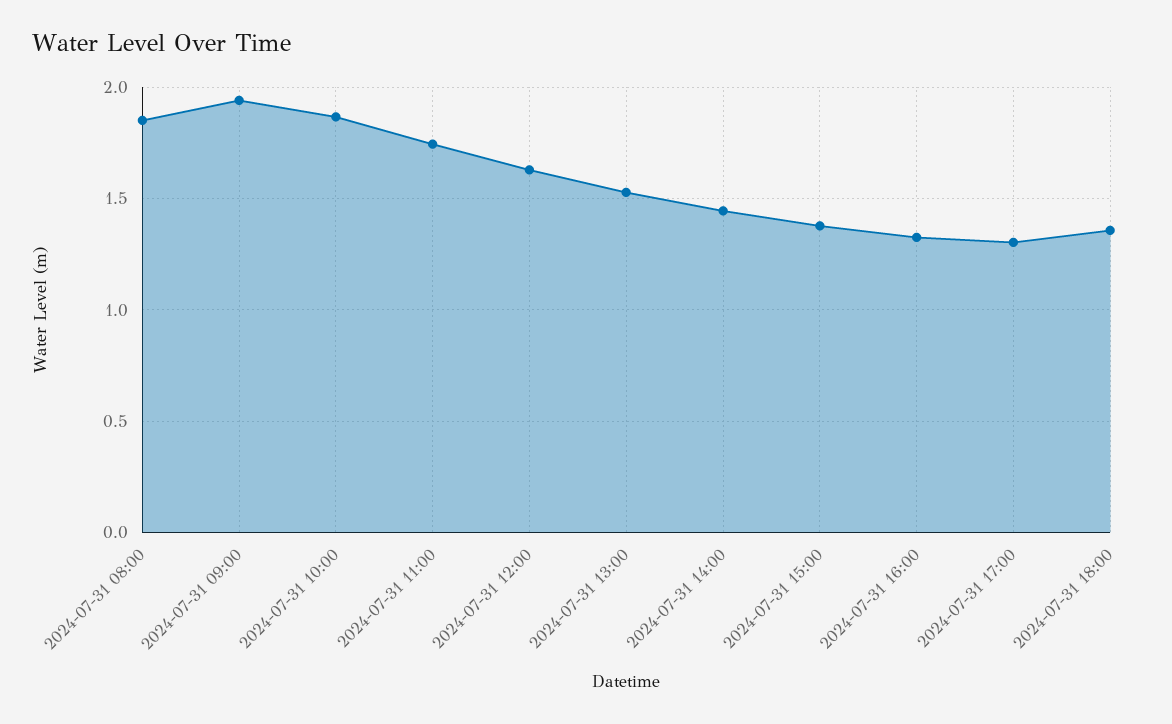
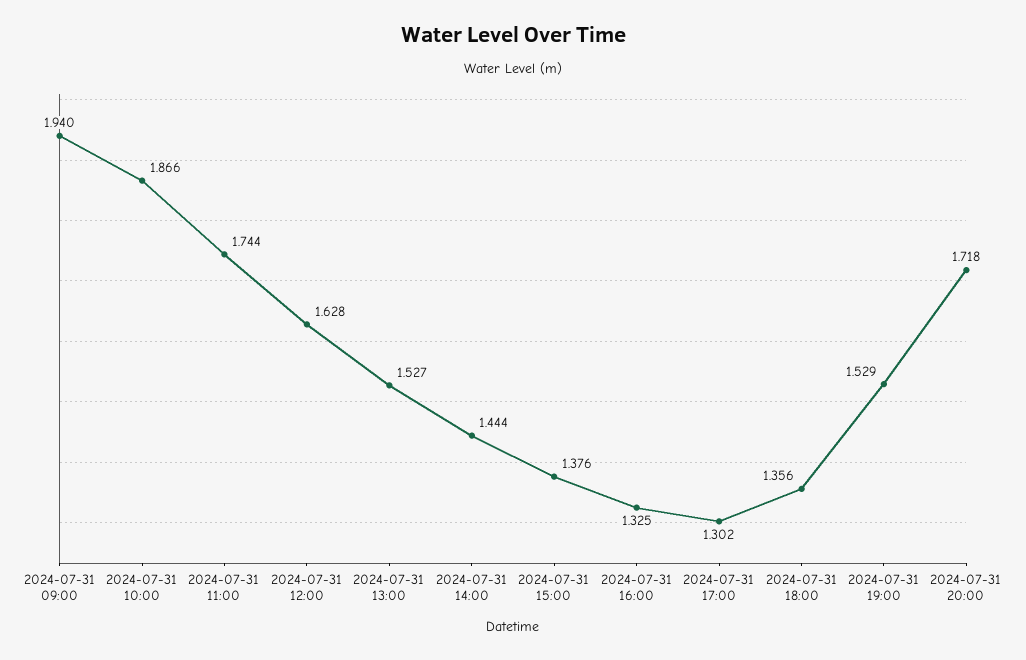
2024-07-31 08:00: 1.85 -> none
2024-07-31 19:00: none -> 1.529
2024-07-31 20:00: none -> 1.718

